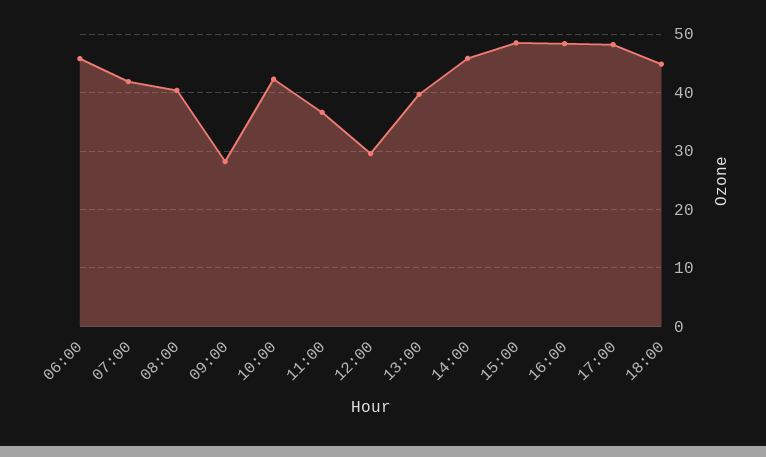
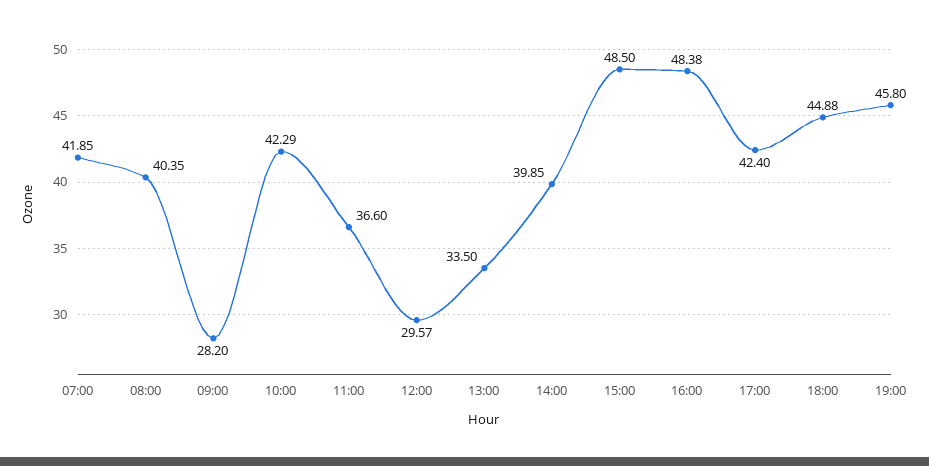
06:00: 46 -> none
13:00: 40 -> 33.5
14:00: 46 -> 39.85
17:00: 48 -> 42.4
19:00: none -> 45.8

